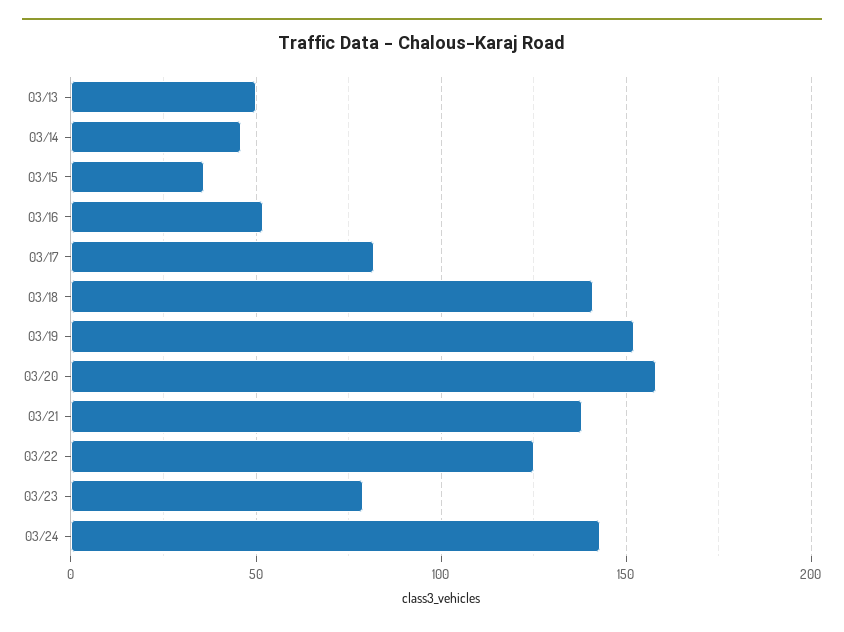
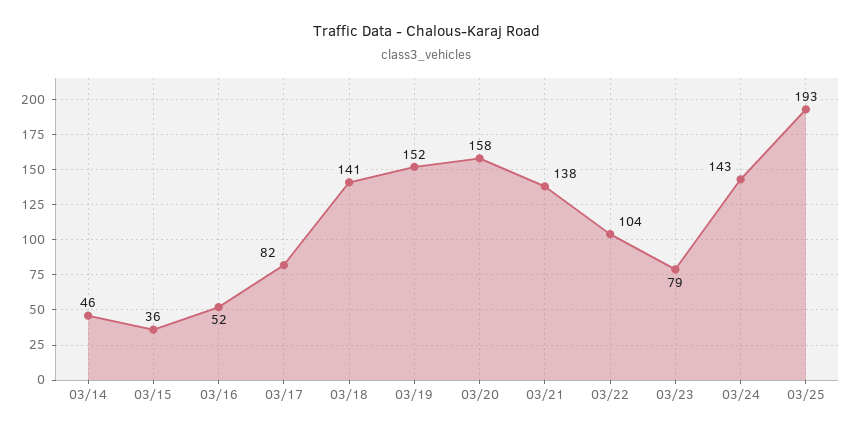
03/13: 50 -> none
03/22: 125 -> 104
03/25: none -> 193

